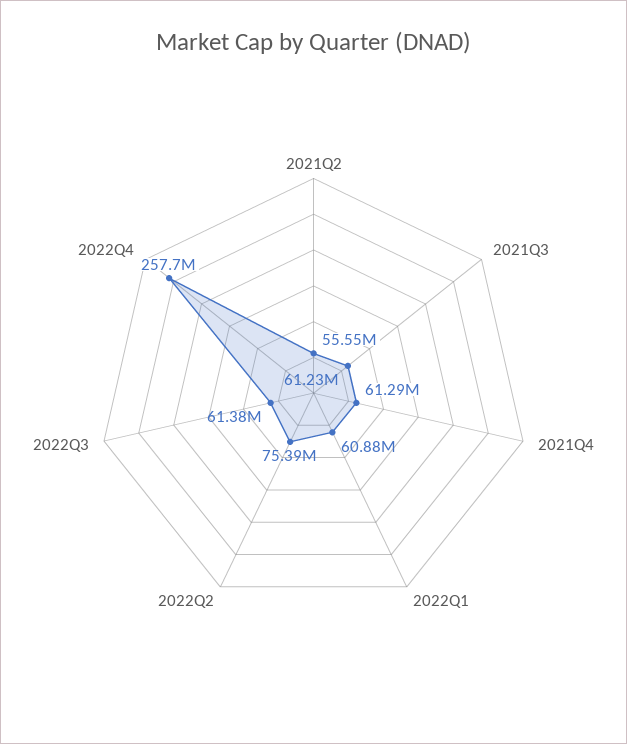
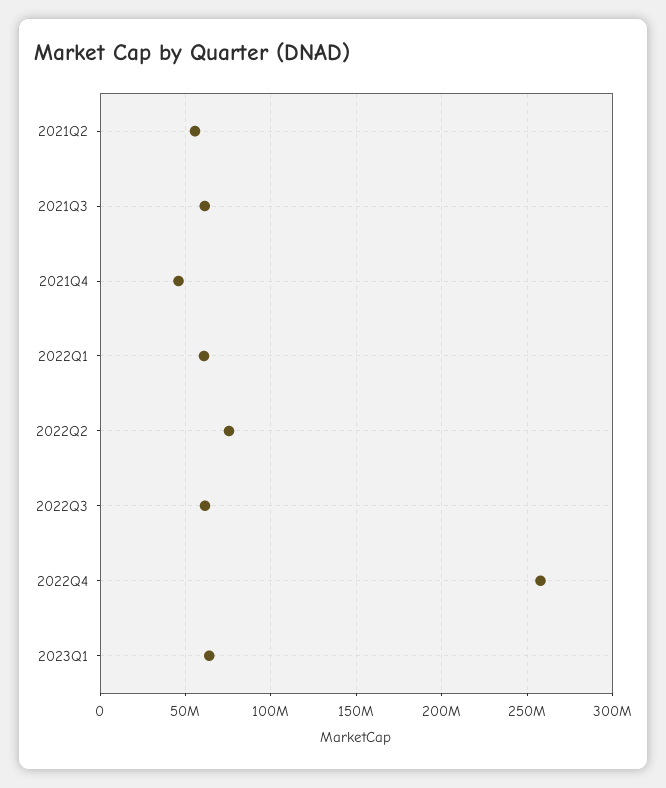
2021Q4: 61290000 -> 45000000
2023Q1: none -> 65000000

